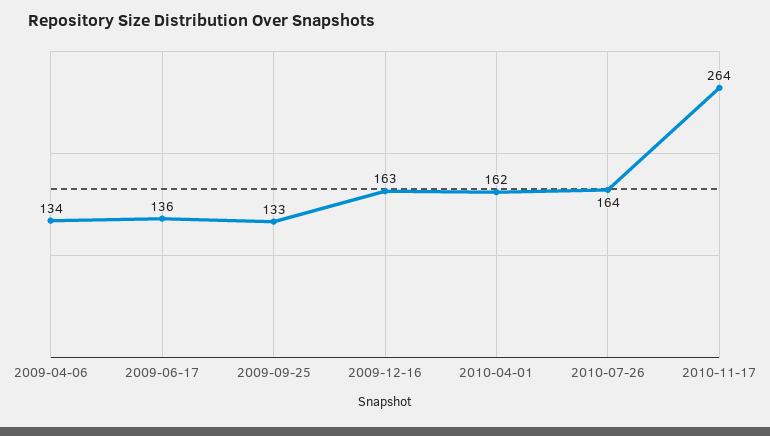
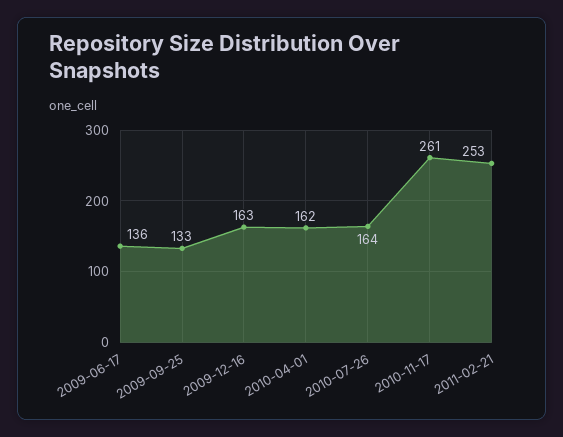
2009-04-06: 134 -> none
2010-11-17: 264 -> 261
2011-02-21: none -> 253

